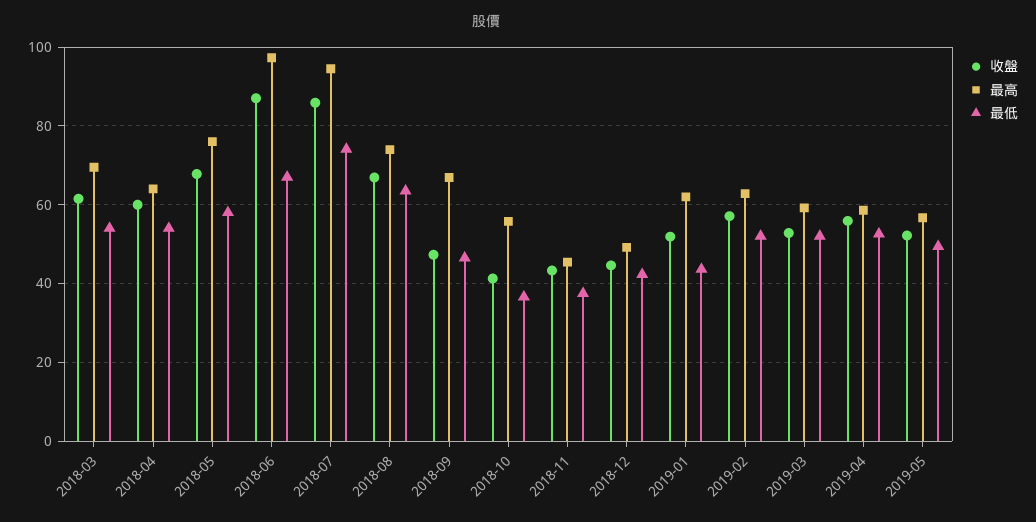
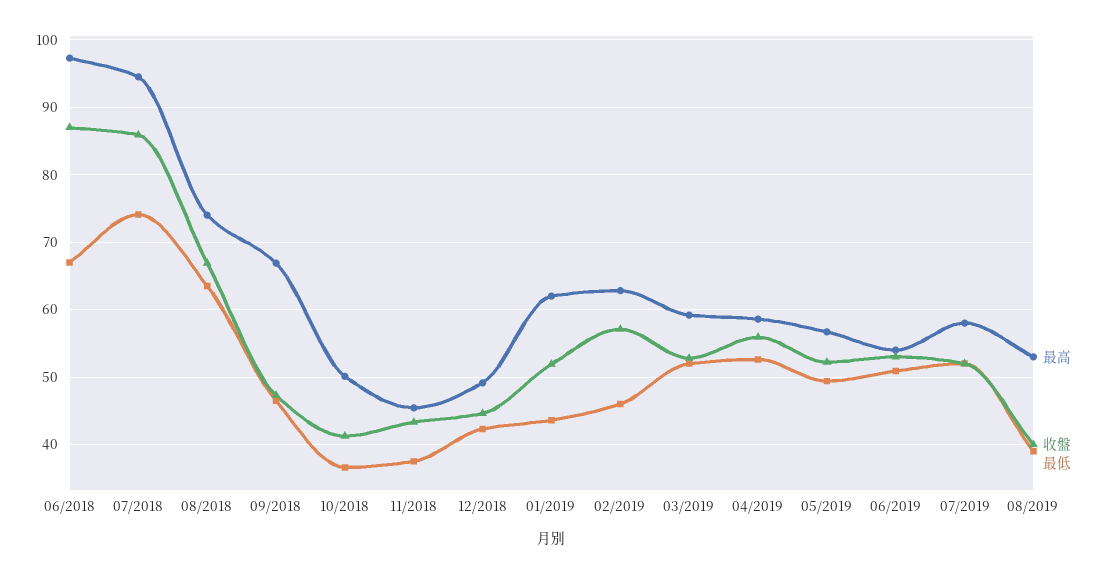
收盤, 2018-03: 62 -> none
最高, 2018-03: 70 -> none
最低, 2018-03: 54 -> none
收盤, 2018-04: 60 -> none
最高, 2018-04: 64 -> none
最低, 2018-04: 54 -> none
收盤, 2018-05: 68 -> none
最高, 2018-05: 76 -> none
最低, 2018-05: 58 -> none
最高, 2018-10: 56 -> 50
最低, 2019-02: 52 -> 46
最高, 06/2019: none -> 54
收盤, 06/2019: none -> 53
最低, 06/2019: none -> 51
最高, 07/2019: none -> 58
收盤, 07/2019: none -> 52
最低, 07/2019: none -> 52
最高, 08/2019: none -> 53
收盤, 08/2019: none -> 40
最低, 08/2019: none -> 39

